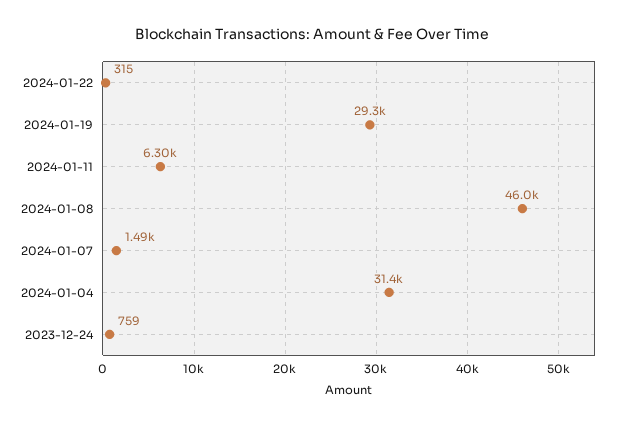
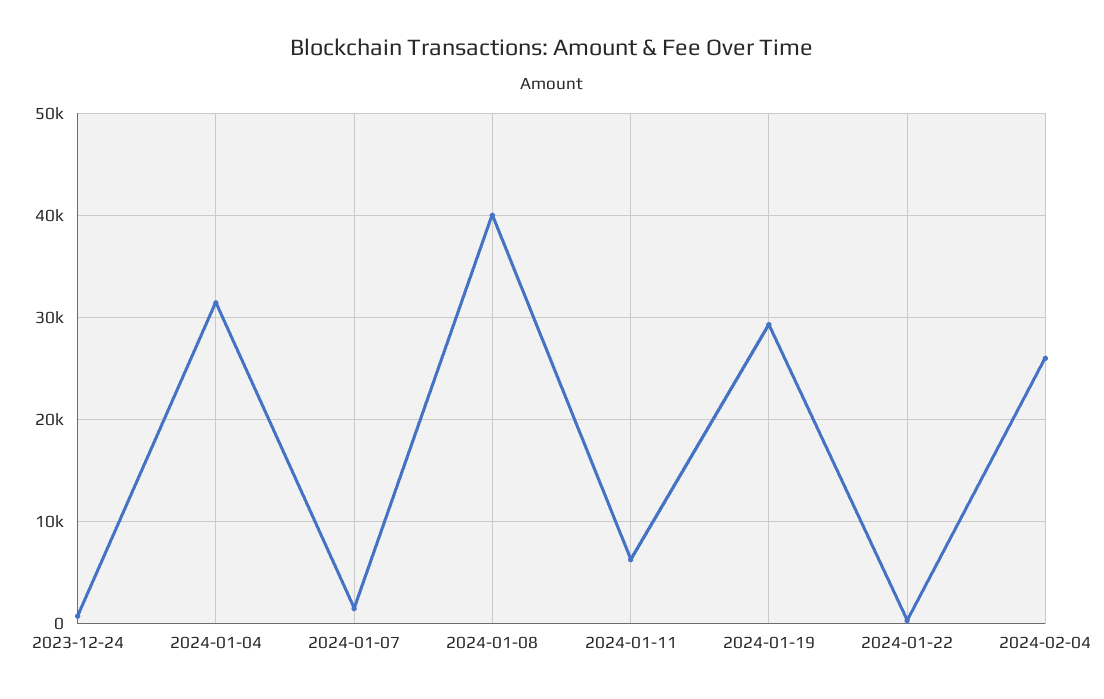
2024-01-08: 46000 -> 40000
2024-02-04: none -> 26000

